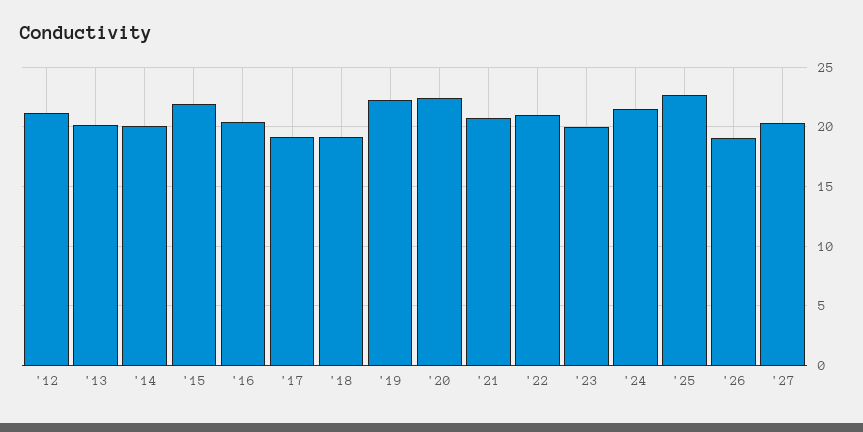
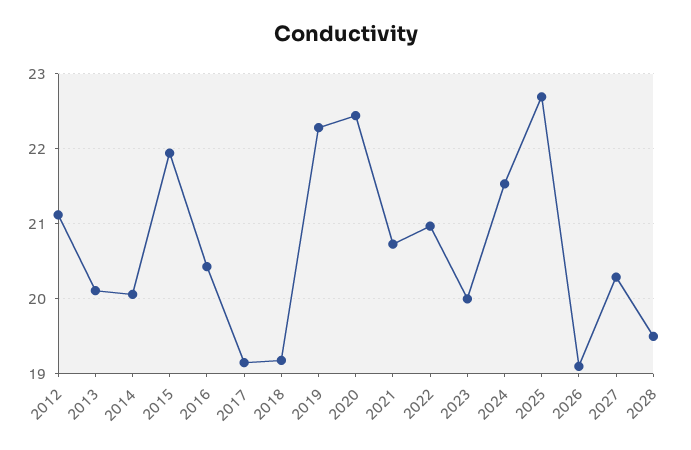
2028: none -> 19.5

